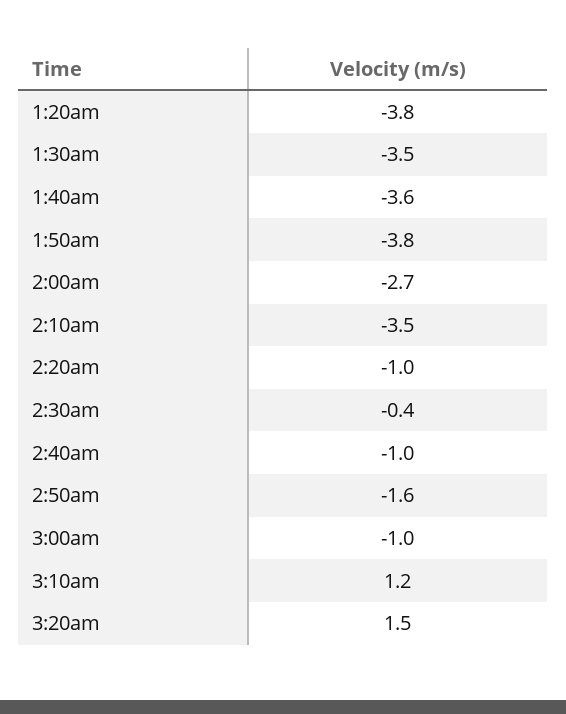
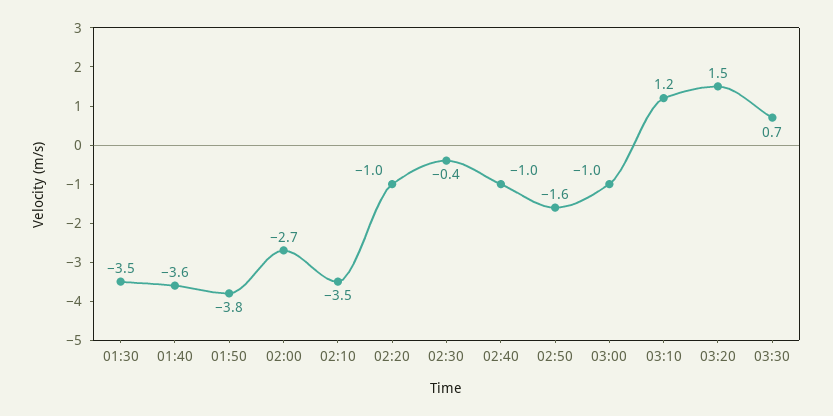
1:20am: -3.8 -> none
03:30: none -> 0.7

